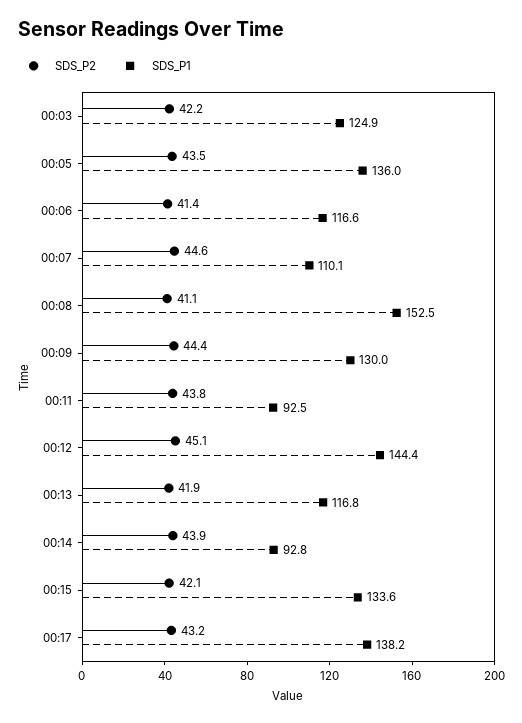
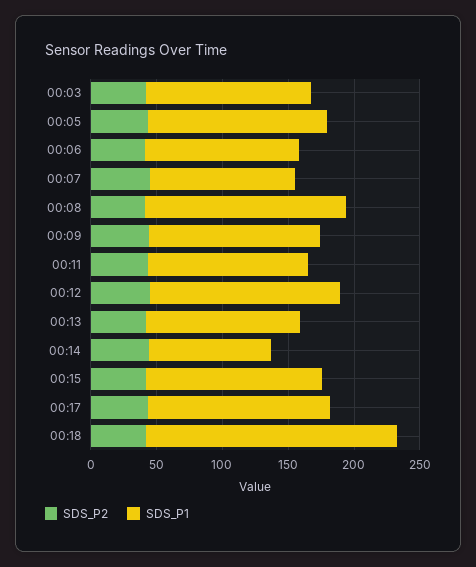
SDS_P1, 00:11: 92.5 -> 120
SDS_P2, 00:18: none -> 40
SDS_P1, 00:18: none -> 190

